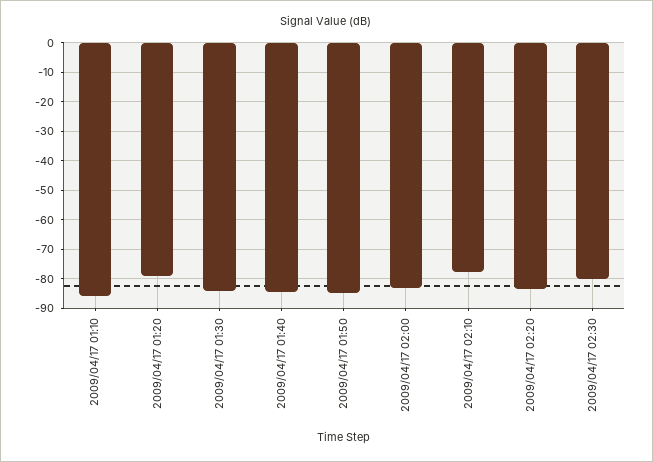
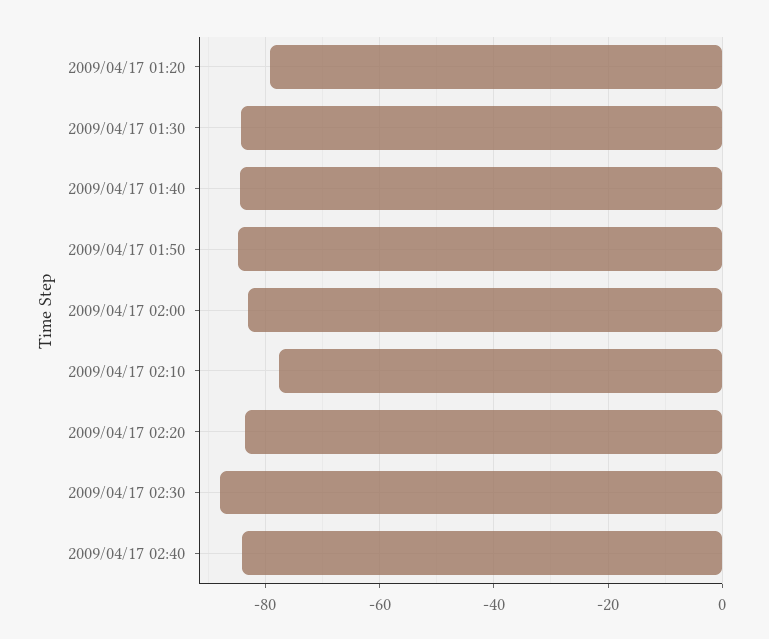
2009/04/17 01:10: -85 -> none
2009/04/17 02:30: -80 -> -88
2009/04/17 02:40: none -> -84

